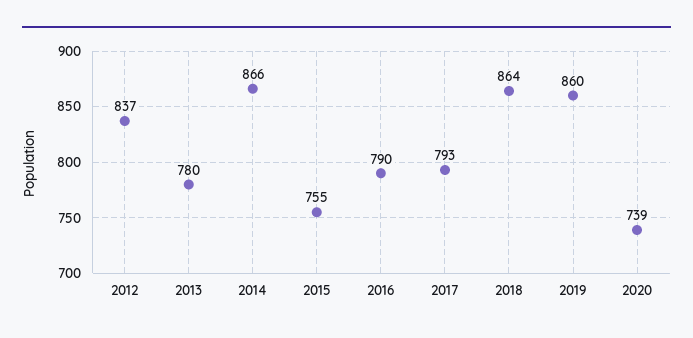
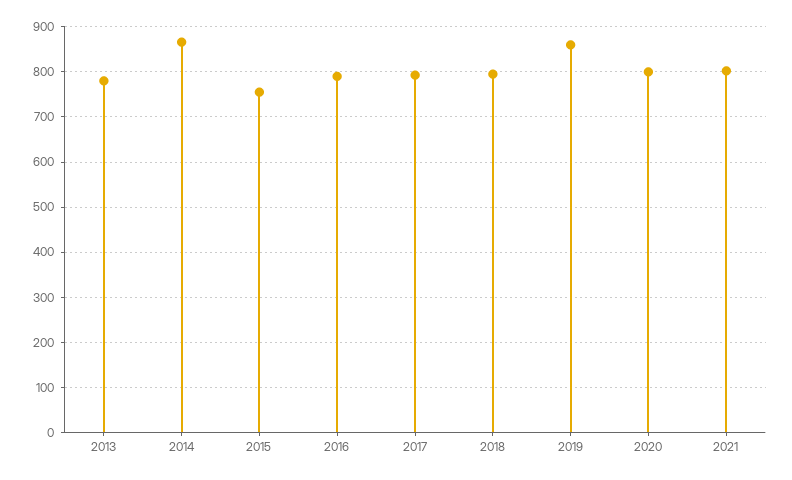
2012: 837 -> none
2018: 864 -> 800
2020: 739 -> 800
2021: none -> 800

